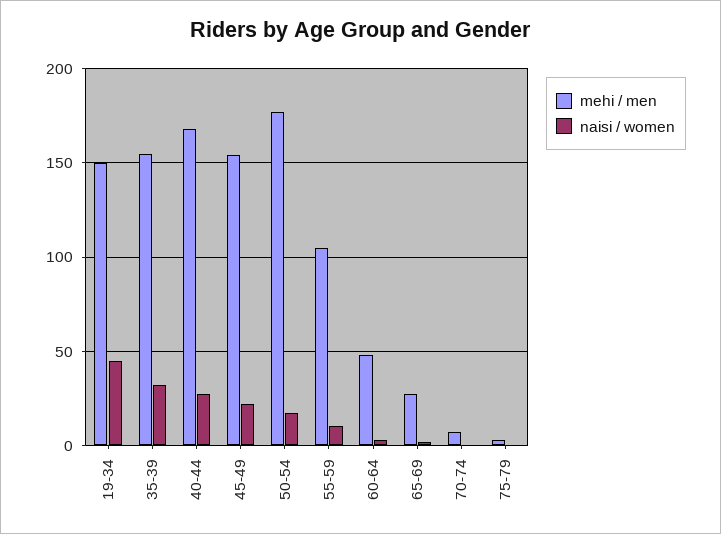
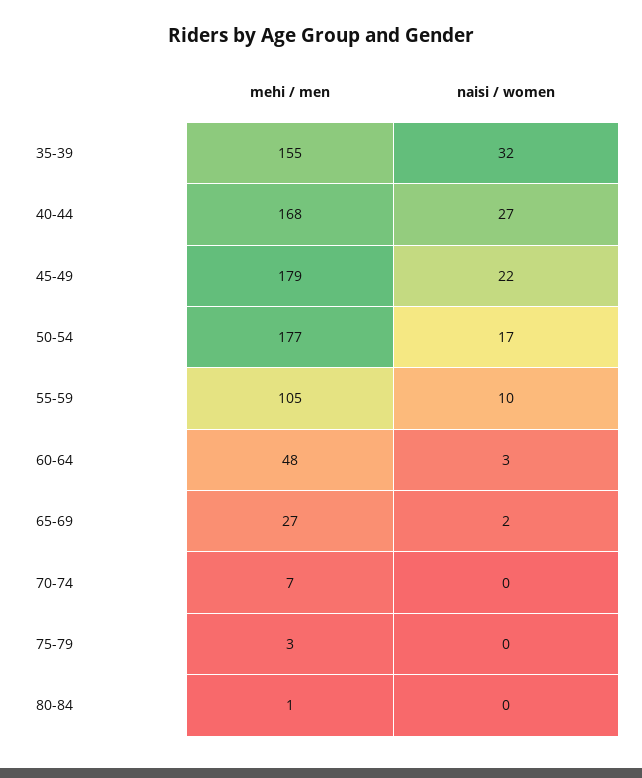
mehi / men, 19-34: 150 -> none
naisi / women, 19-34: 45 -> none
mehi / men, 45-49: 155 -> 179
mehi / men, 80-84: none -> 1
naisi / women, 80-84: none -> 0

